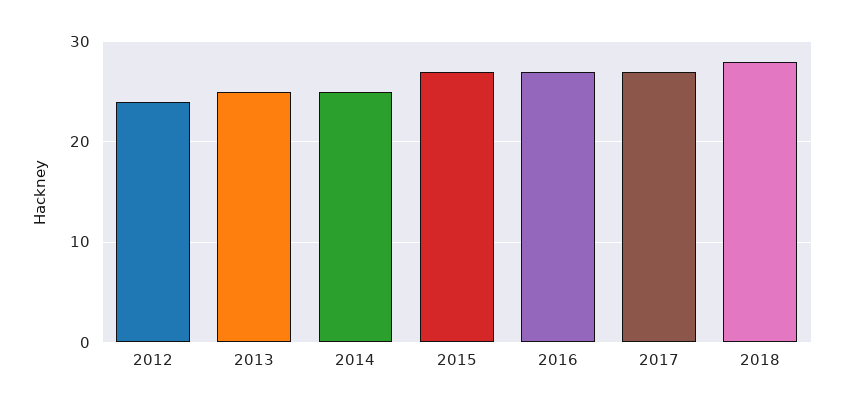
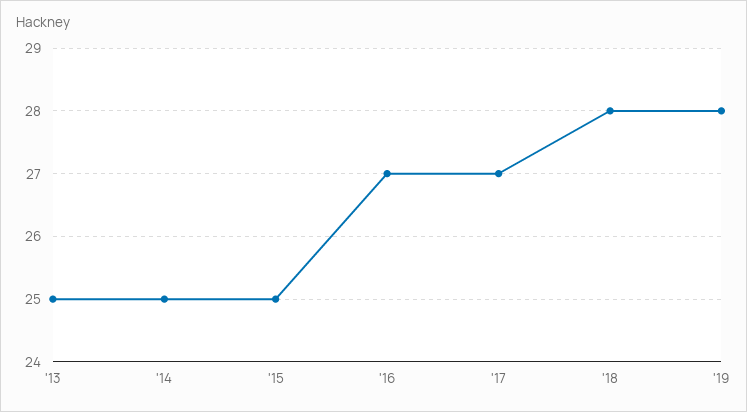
2012: 24 -> none
2015: 27 -> 25
'19: none -> 28

